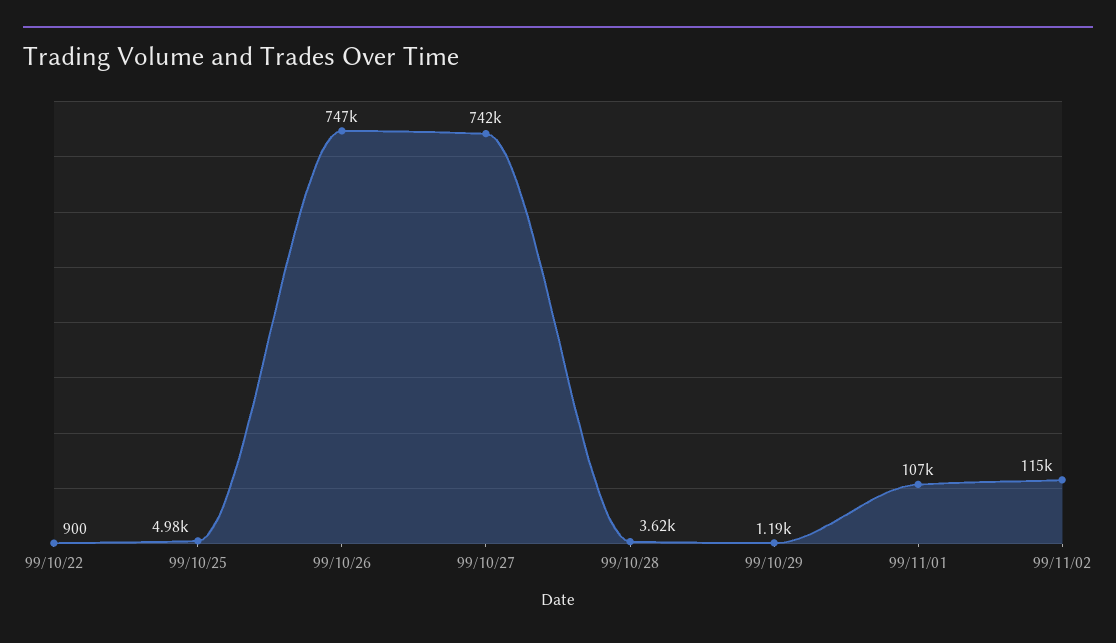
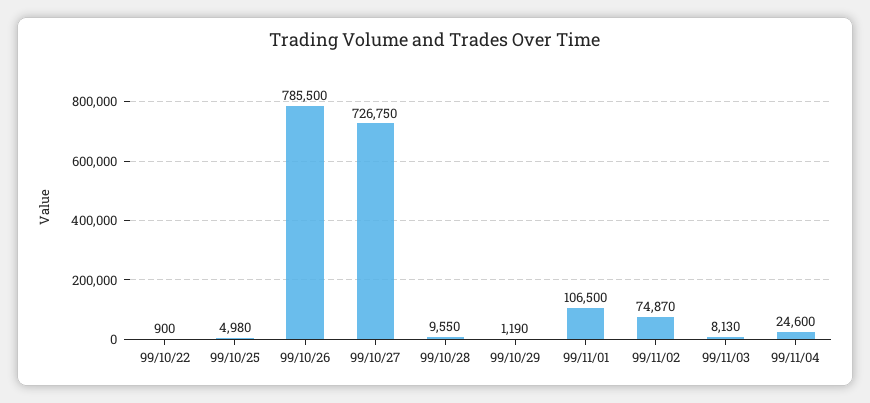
99/10/26: 747000 -> 785500
99/10/27: 742000 -> 726750
99/10/28: 3620 -> 9550
99/11/02: 115000 -> 74870
99/11/03: none -> 8130
99/11/04: none -> 24600

